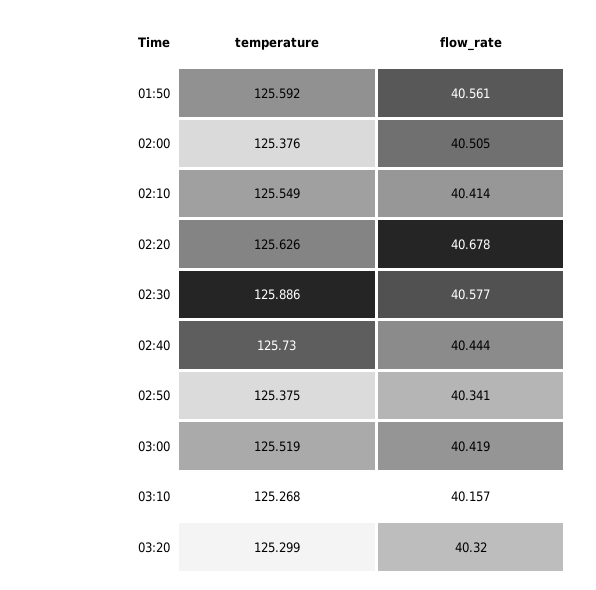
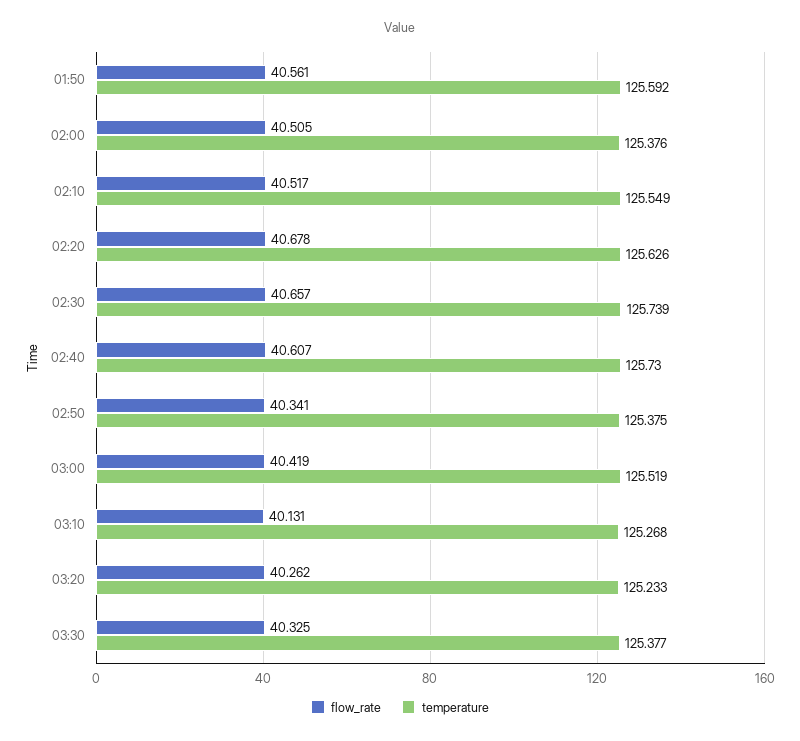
flow_rate, 02:10: 40.414 -> 40.517
temperature, 02:30: 125.886 -> 125.739
flow_rate, 02:30: 40.577 -> 40.657
flow_rate, 02:40: 40.444 -> 40.607
flow_rate, 03:10: 40.157 -> 40.131
temperature, 03:20: 125.299 -> 125.233
flow_rate, 03:20: 40.32 -> 40.262
flow_rate, 03:30: none -> 40.325
temperature, 03:30: none -> 125.377

